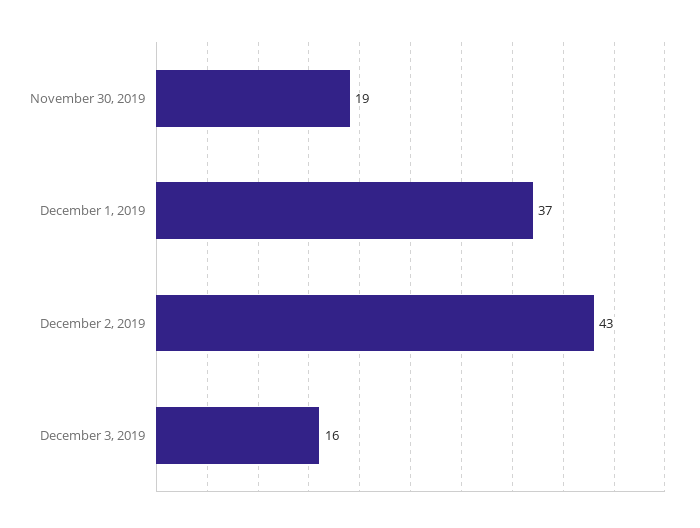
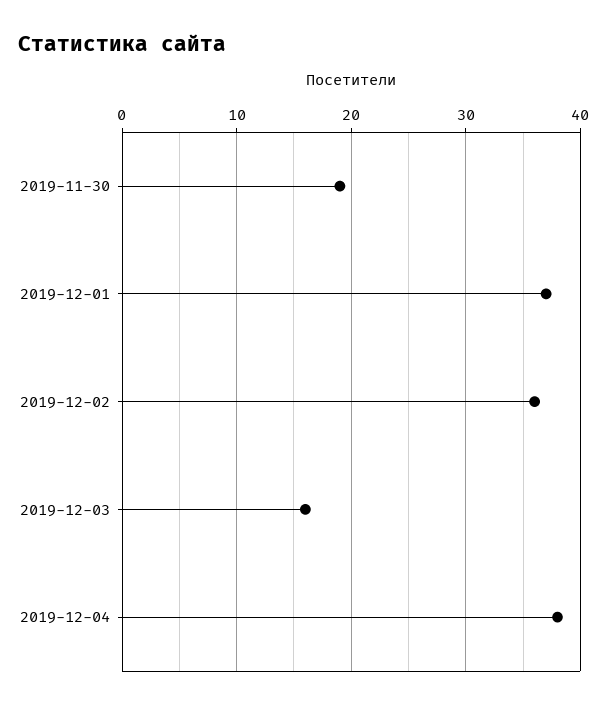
December 2, 2019: 43 -> 36
2019-12-04: none -> 38

